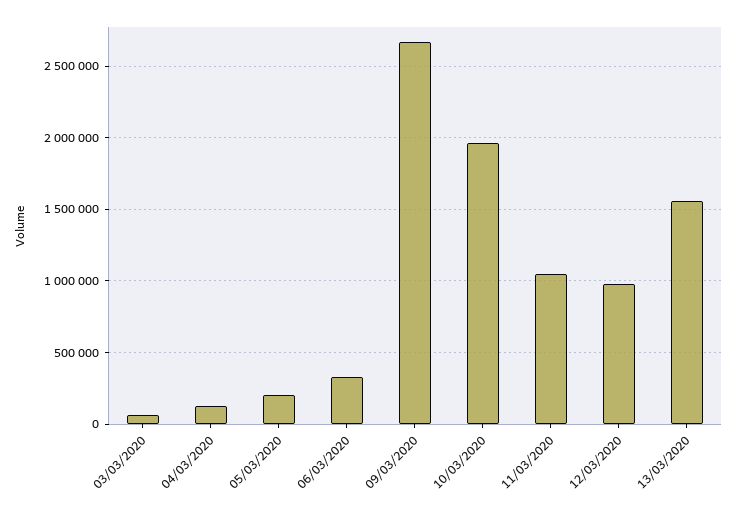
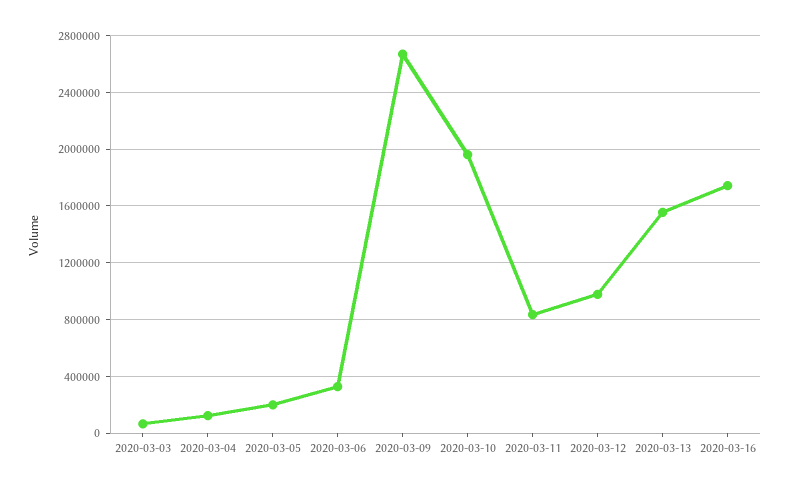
11/03/2020: 1050000 -> 850000
2020-03-16: none -> 1750000

